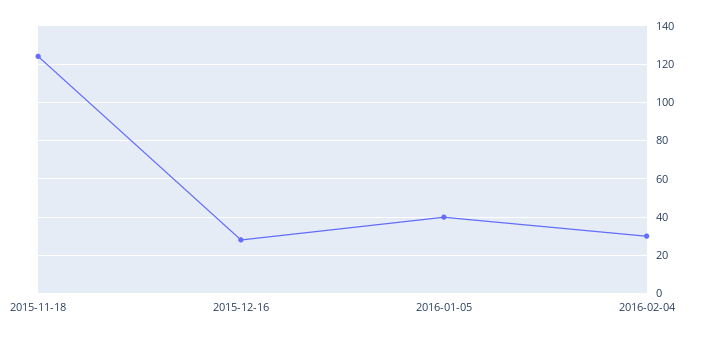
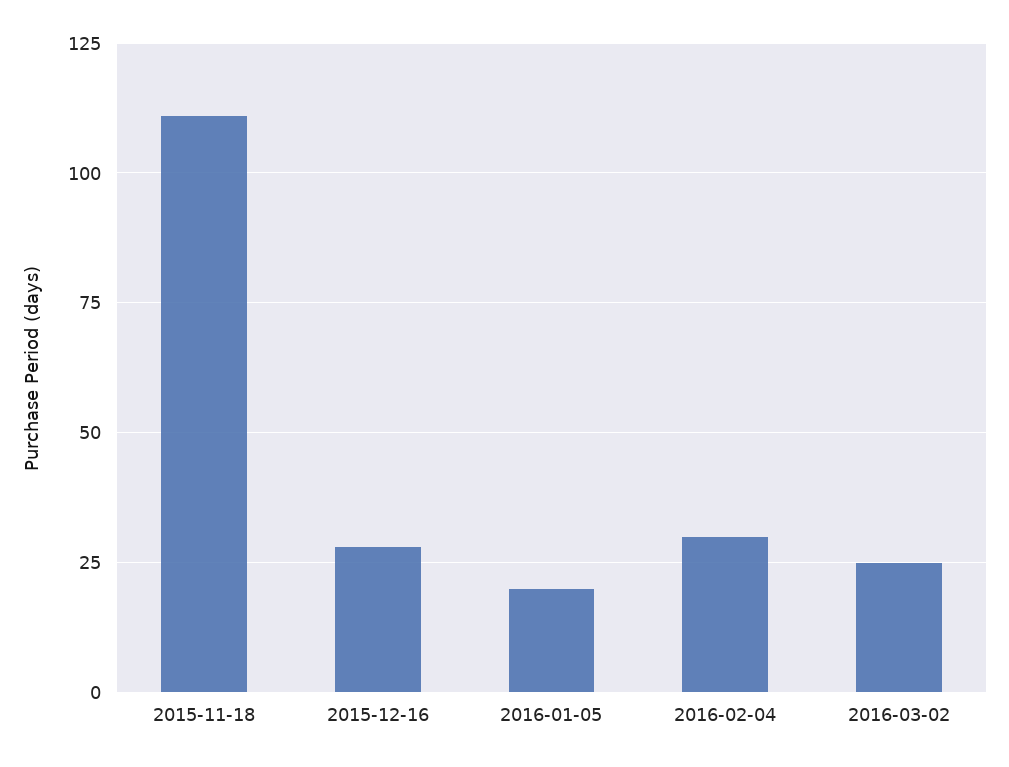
2015-11-18: 125 -> 110
2016-01-05: 40 -> 20
2016-03-02: none -> 25

